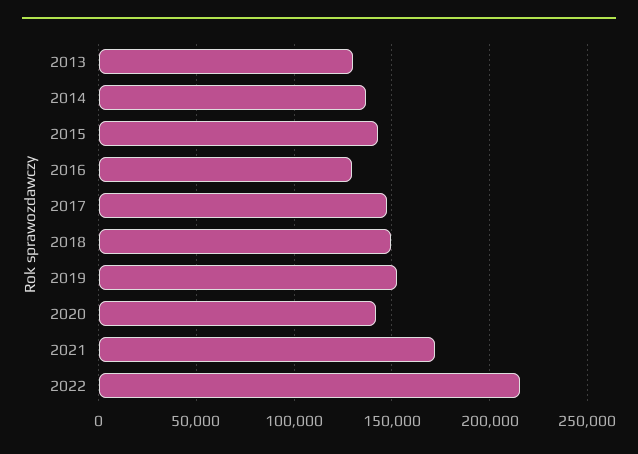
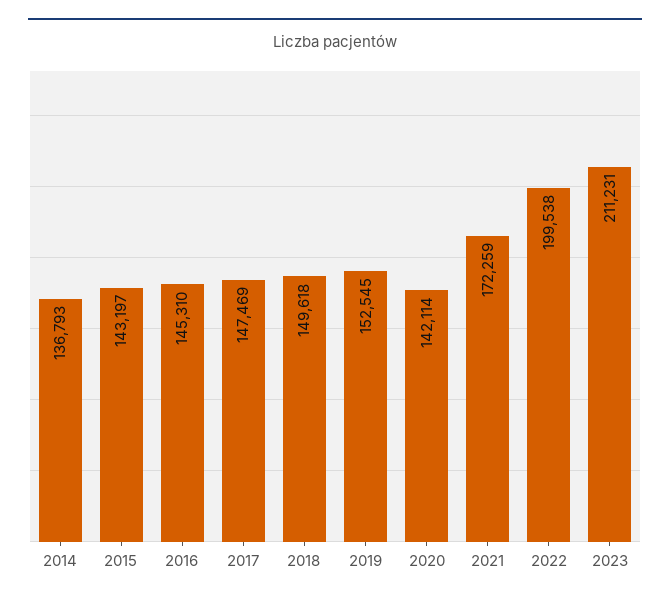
2013: 130000 -> none
2016: 130000 -> 145310
2022: 215000 -> 199538
2023: none -> 211231

